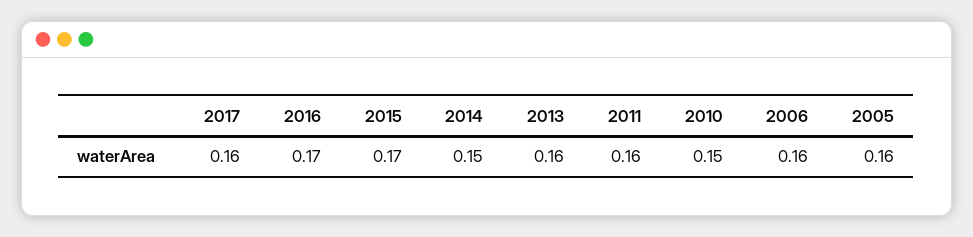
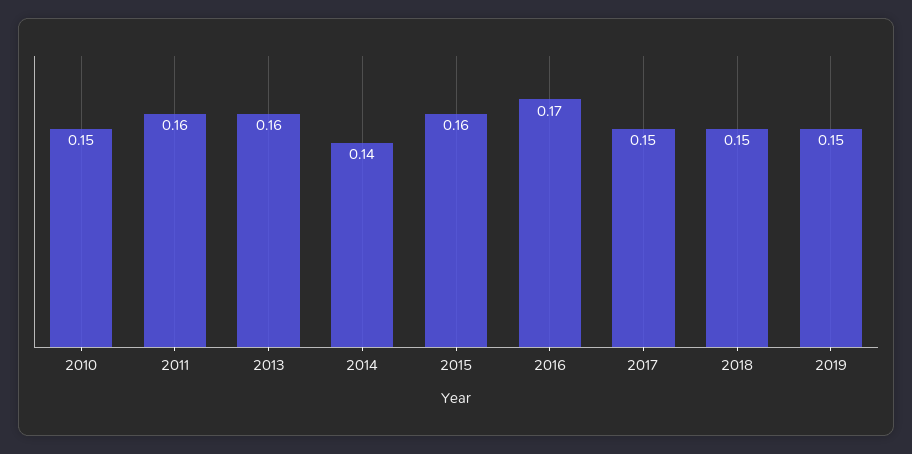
2017: 0.16 -> 0.15
2015: 0.17 -> 0.16
2014: 0.15 -> 0.14
2006: 0.16 -> none
2005: 0.16 -> none
2018: none -> 0.15
2019: none -> 0.15

